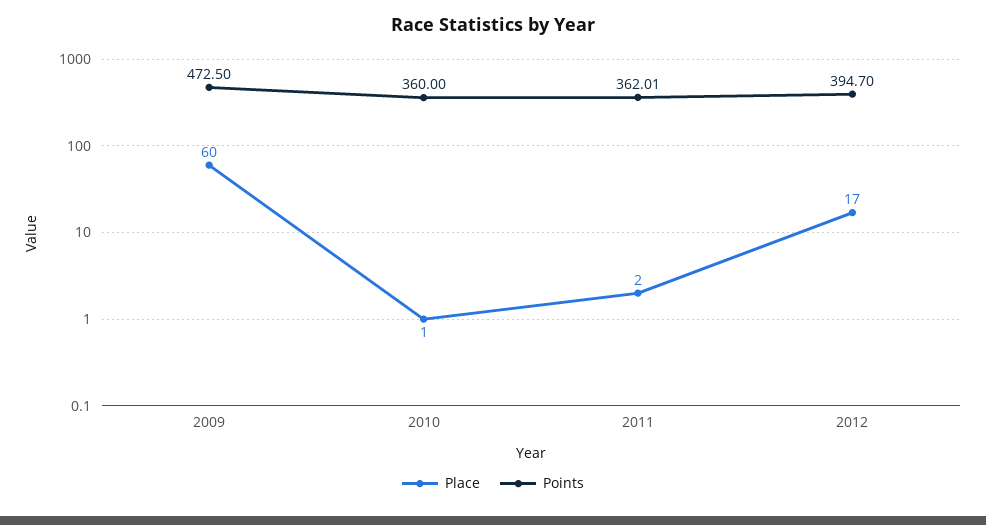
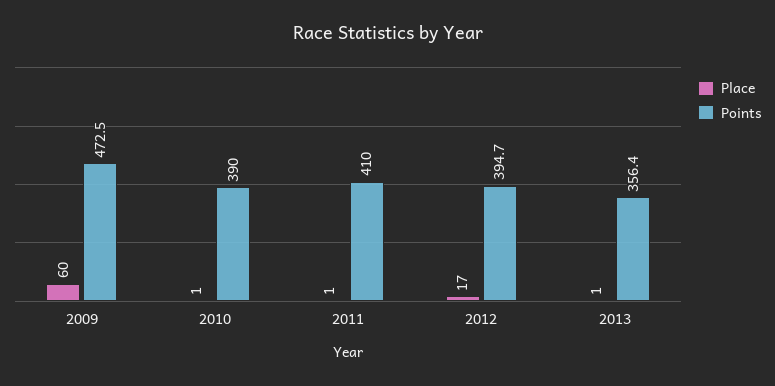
Points, 2010: 360 -> 390
Place, 2011: 2 -> 1
Points, 2011: 362.01 -> 410
Place, 2013: none -> 1
Points, 2013: none -> 356.4

